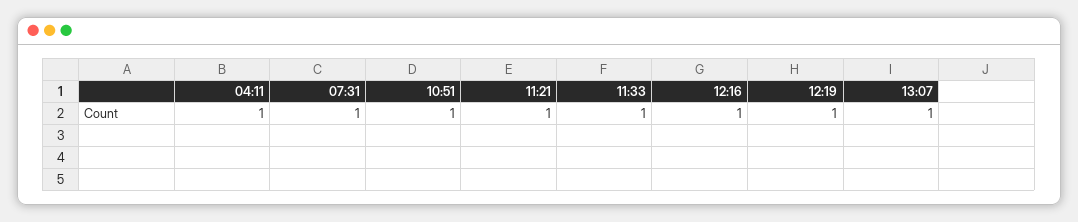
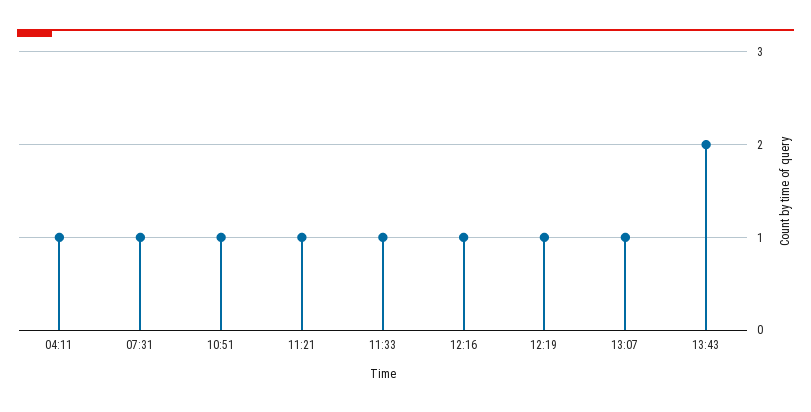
13:43: none -> 2

